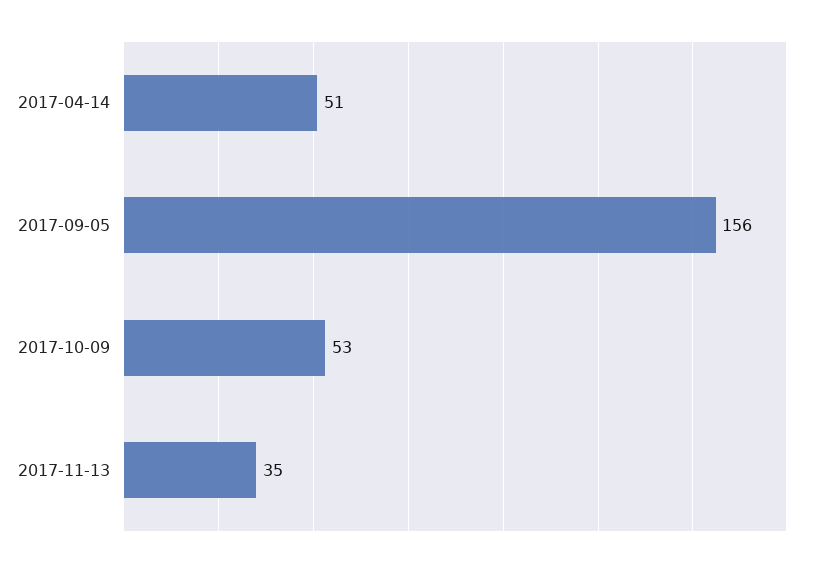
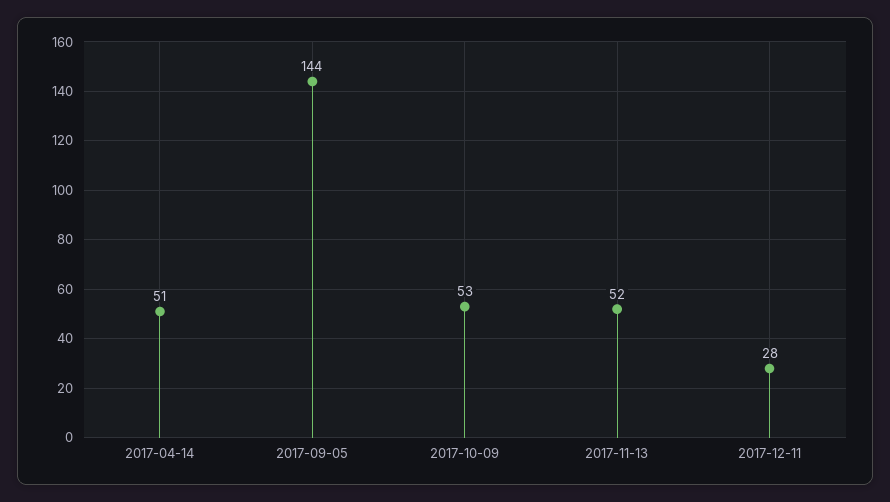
2017-09-05: 156 -> 144
2017-11-13: 35 -> 52
2017-12-11: none -> 28

